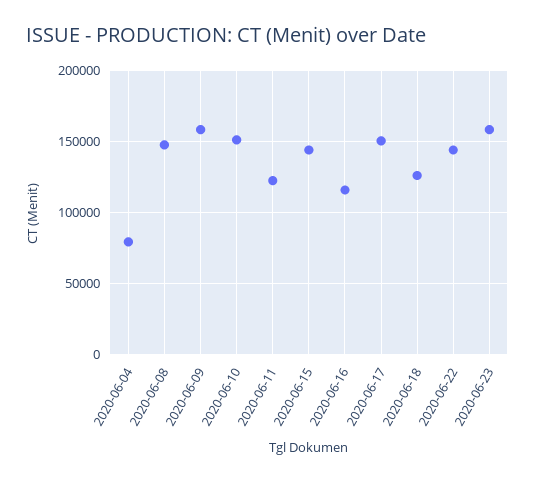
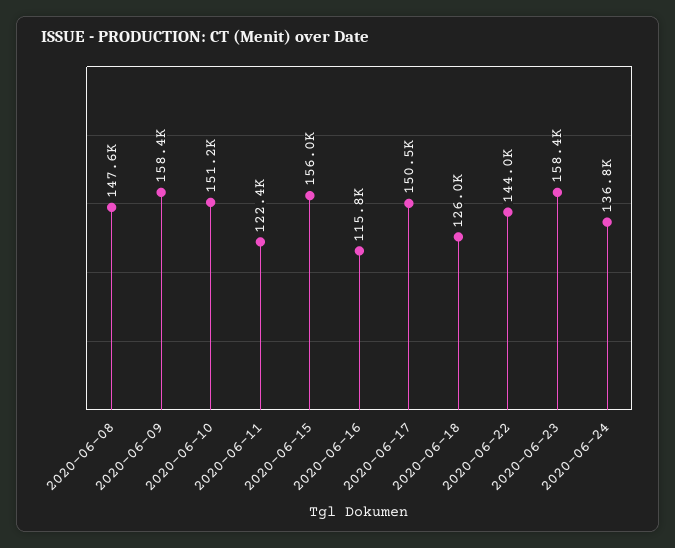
2020-06-04: 80000 -> none
2020-06-15: 145000 -> 156000
2020-06-24: none -> 136800

